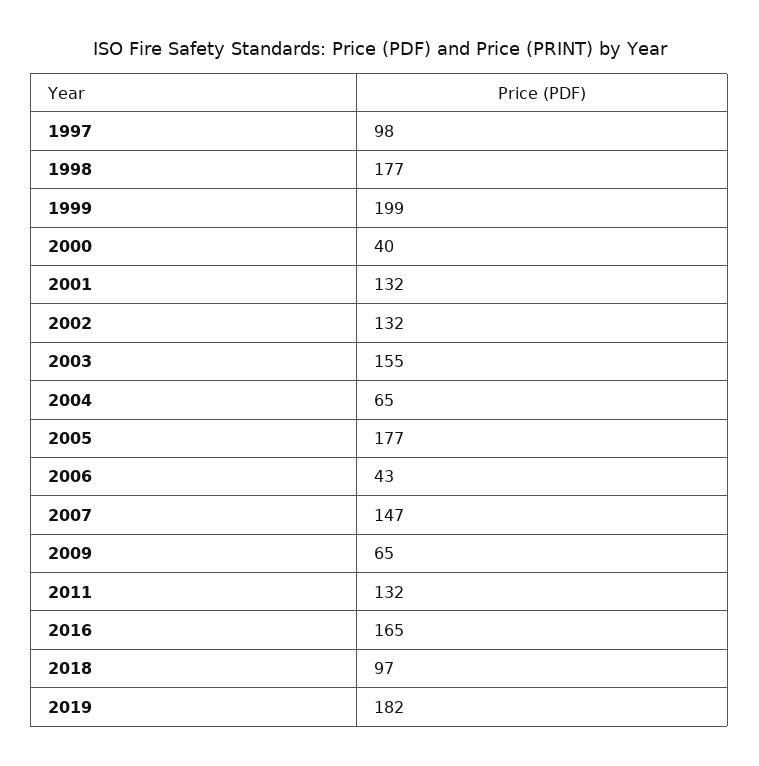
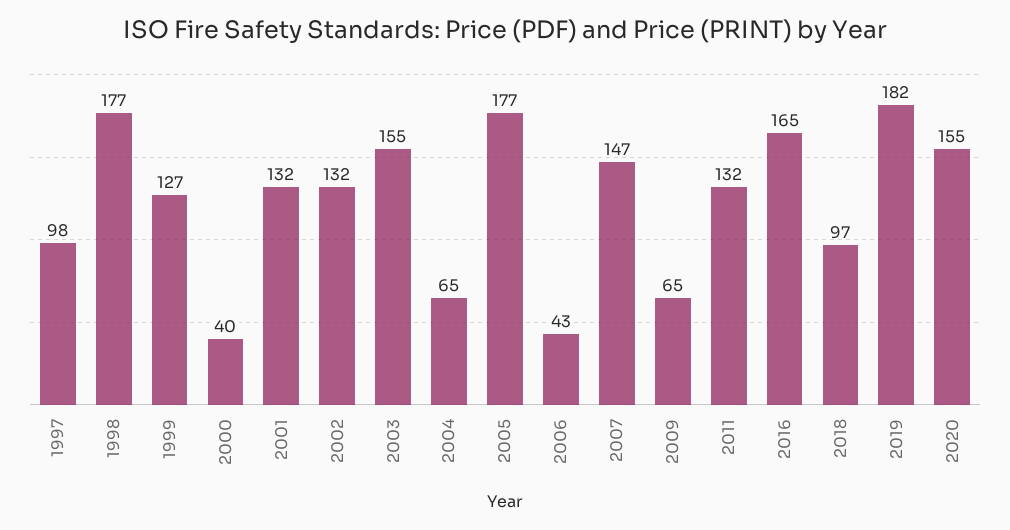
1999: 199 -> 127
2020: none -> 155

